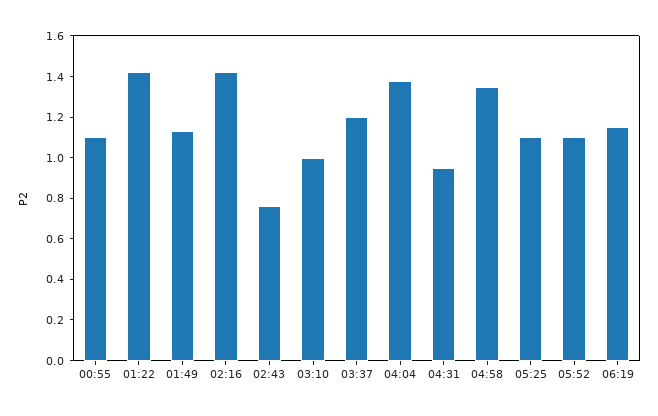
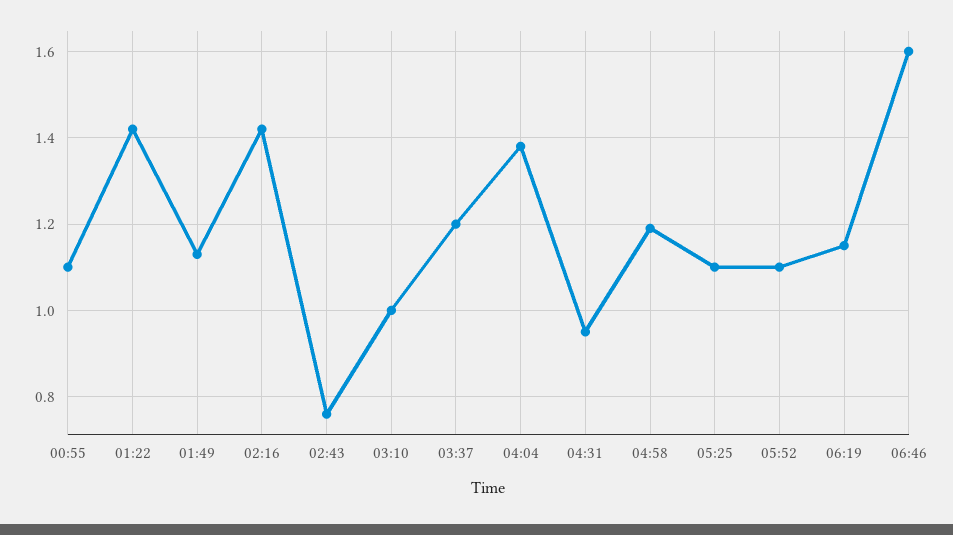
04:58: 1.35 -> 1.2
06:46: none -> 1.6

